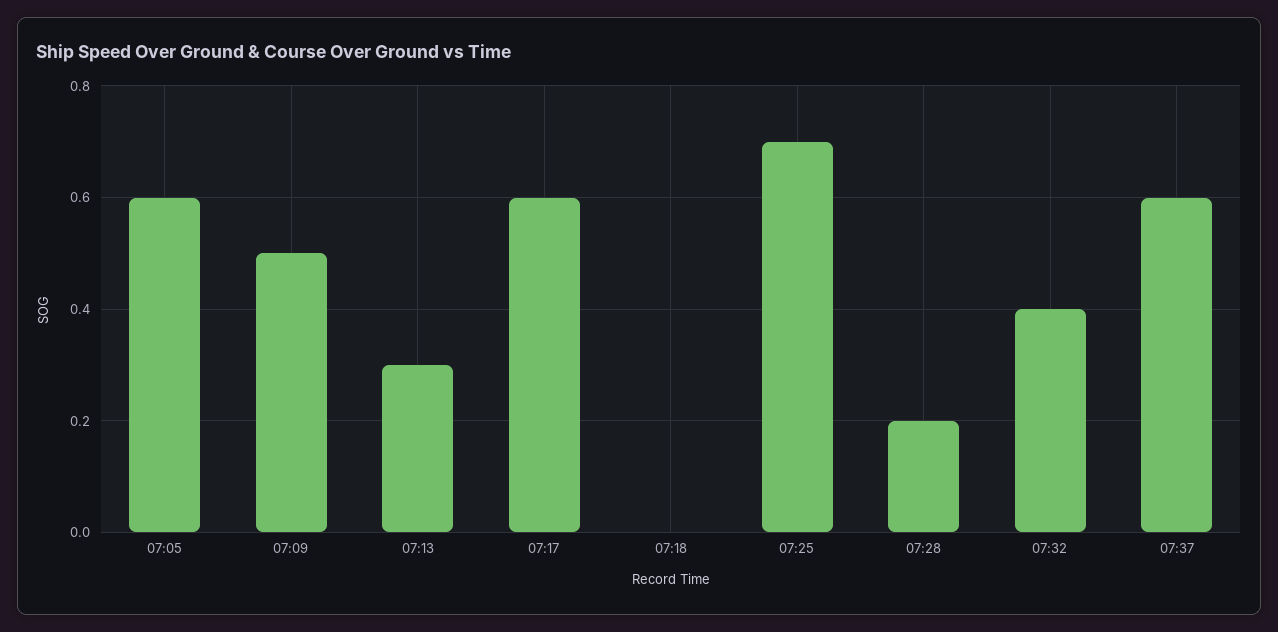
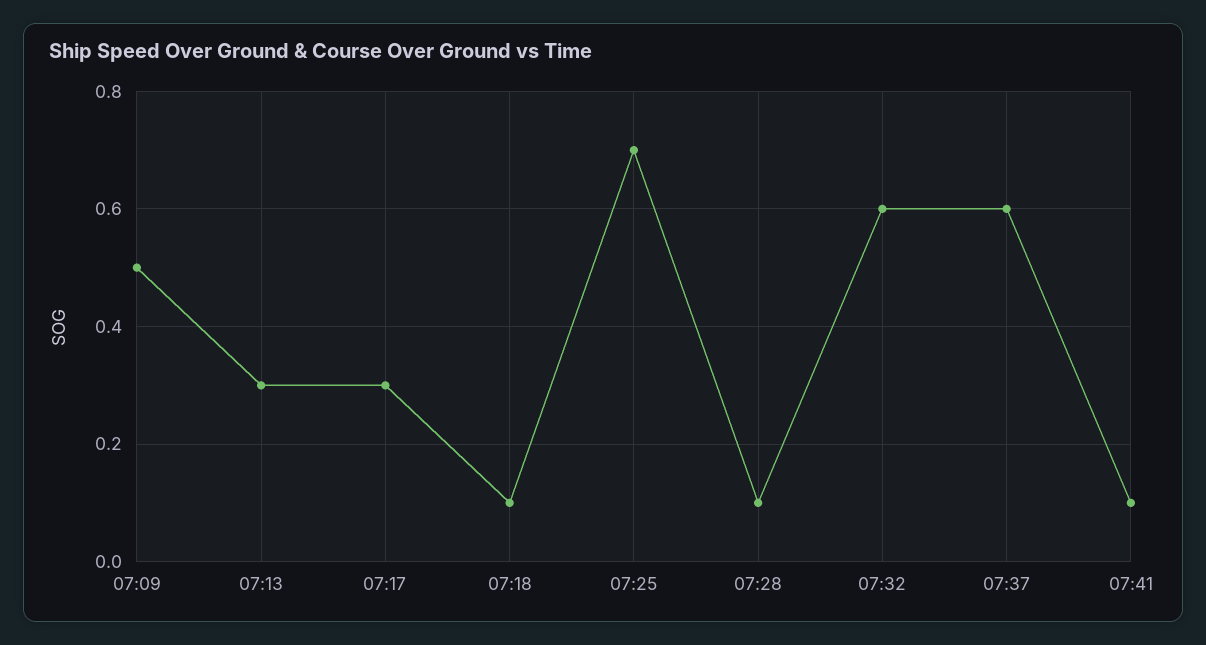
07:05: 0.6 -> none
07:17: 0.6 -> 0.3
07:18: 0 -> 0.1
07:28: 0.2 -> 0.1
07:32: 0.4 -> 0.6
07:41: none -> 0.1

